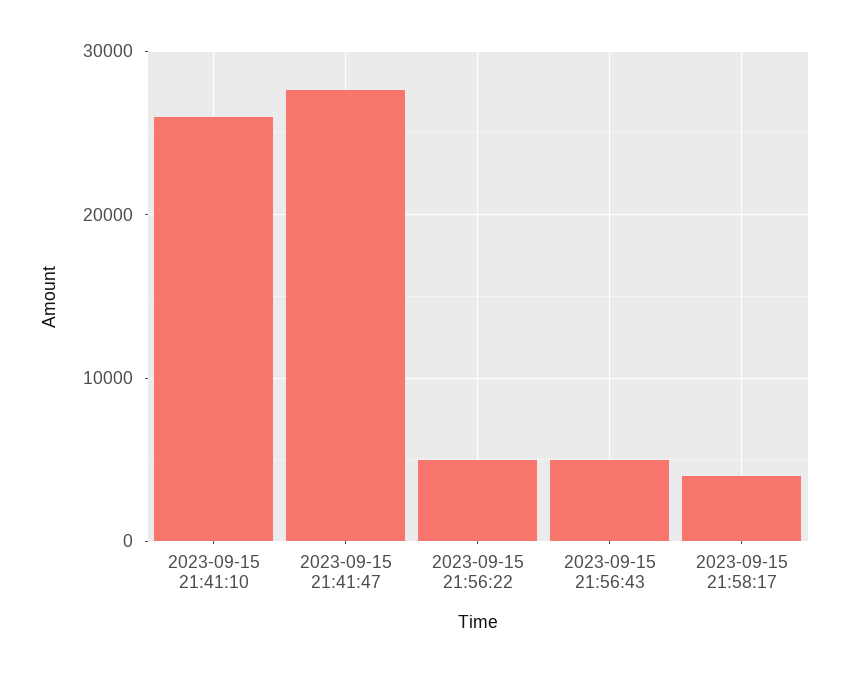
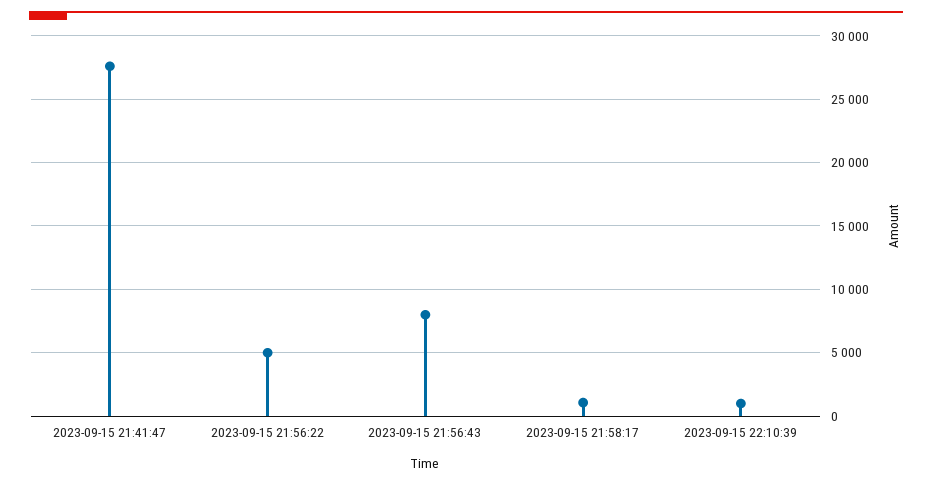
2023-09-15 21:41:10: 26000 -> none
2023-09-15 21:56:43: 5000 -> 8000
2023-09-15 21:58:17: 4000 -> 1000
2023-09-15 22:10:39: none -> 1000

